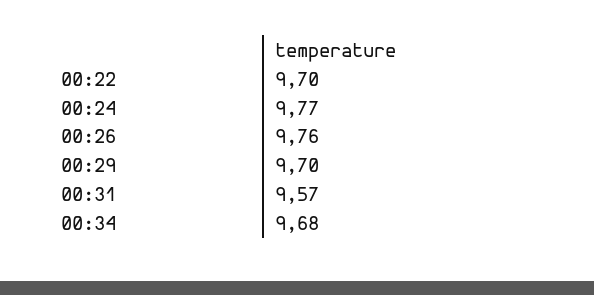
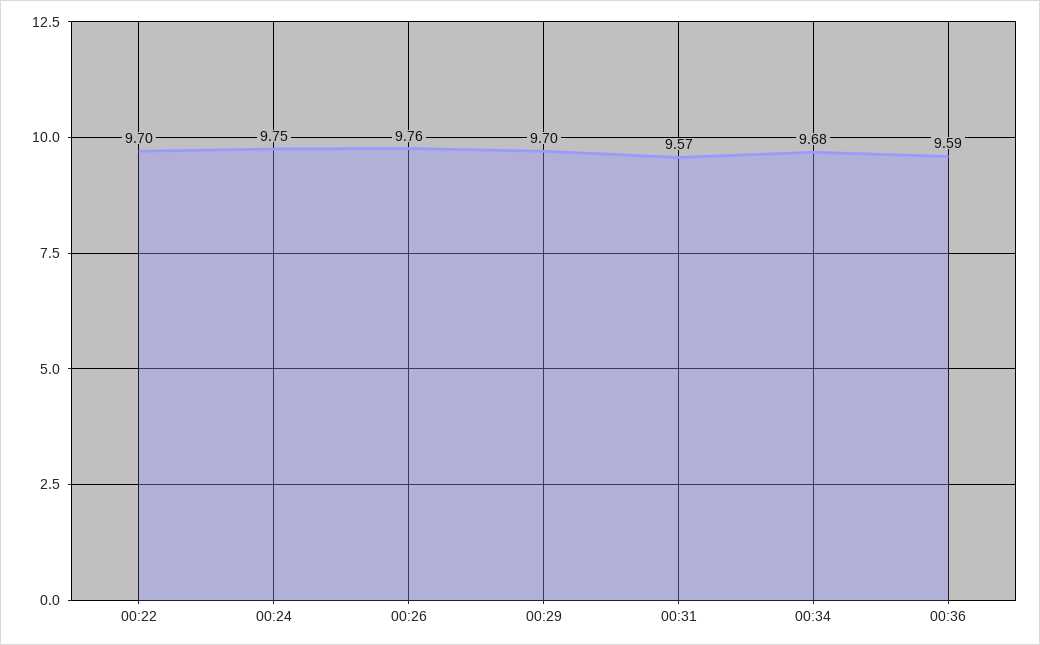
00:24: 9.77 -> 9.75
00:36: none -> 9.59

